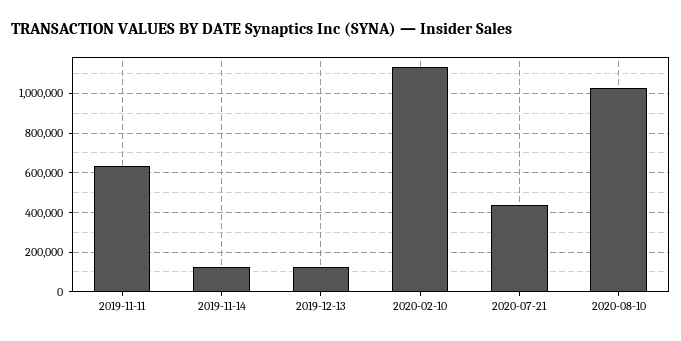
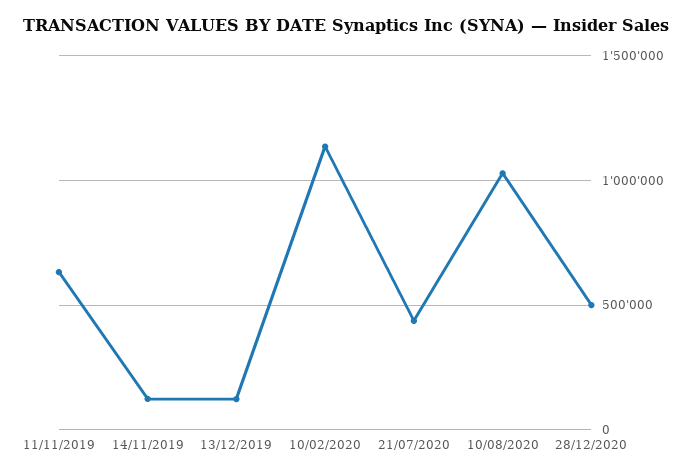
28/12/2020: none -> 500000

